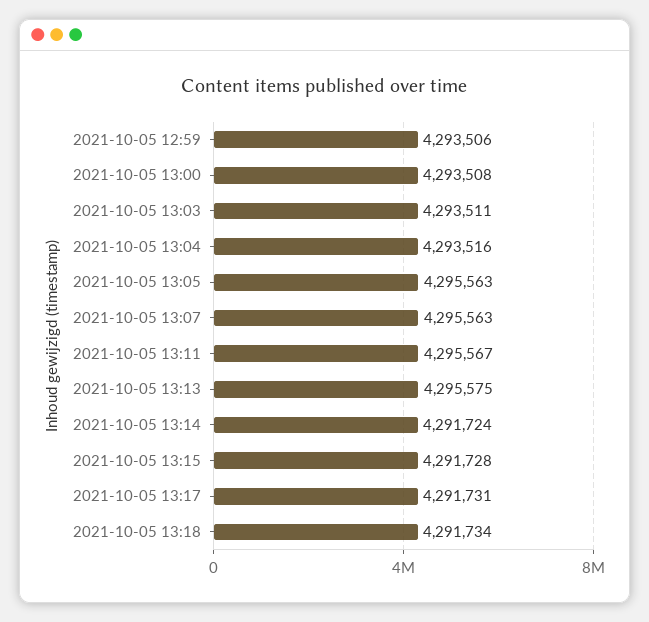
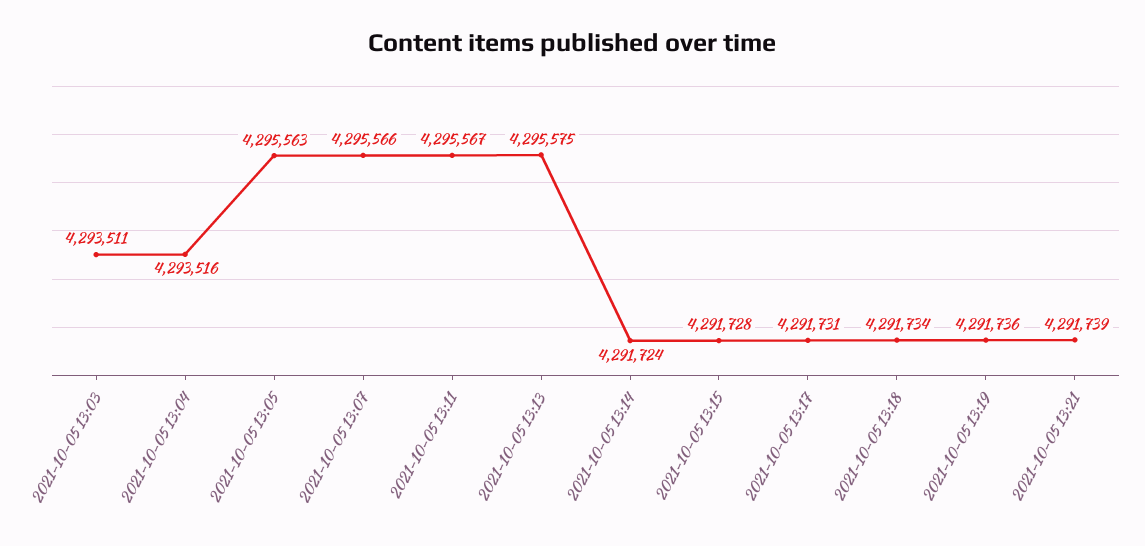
2021-10-05 12:59: 4293506 -> none
2021-10-05 13:00: 4293508 -> none
2021-10-05 13:07: 4295563 -> 4295566
2021-10-05 13:19: none -> 4291736
2021-10-05 13:21: none -> 4291739

